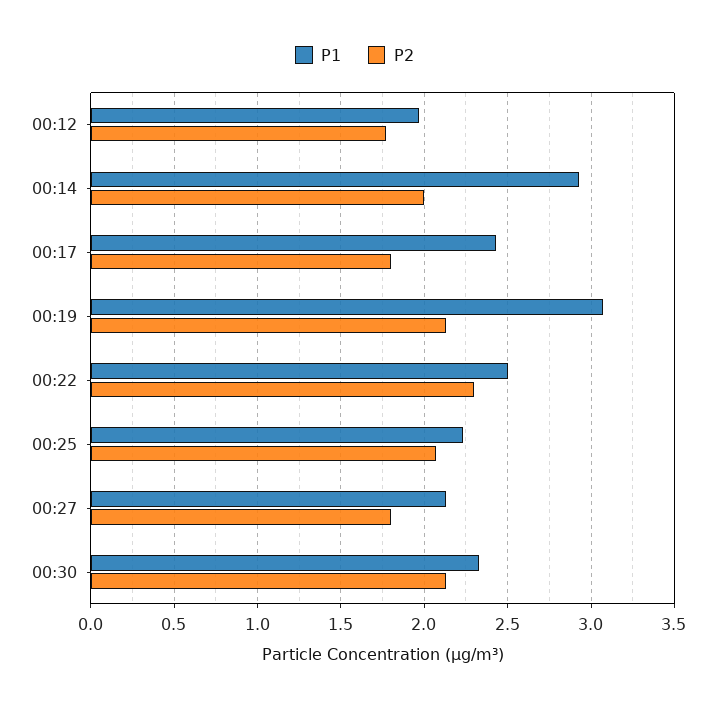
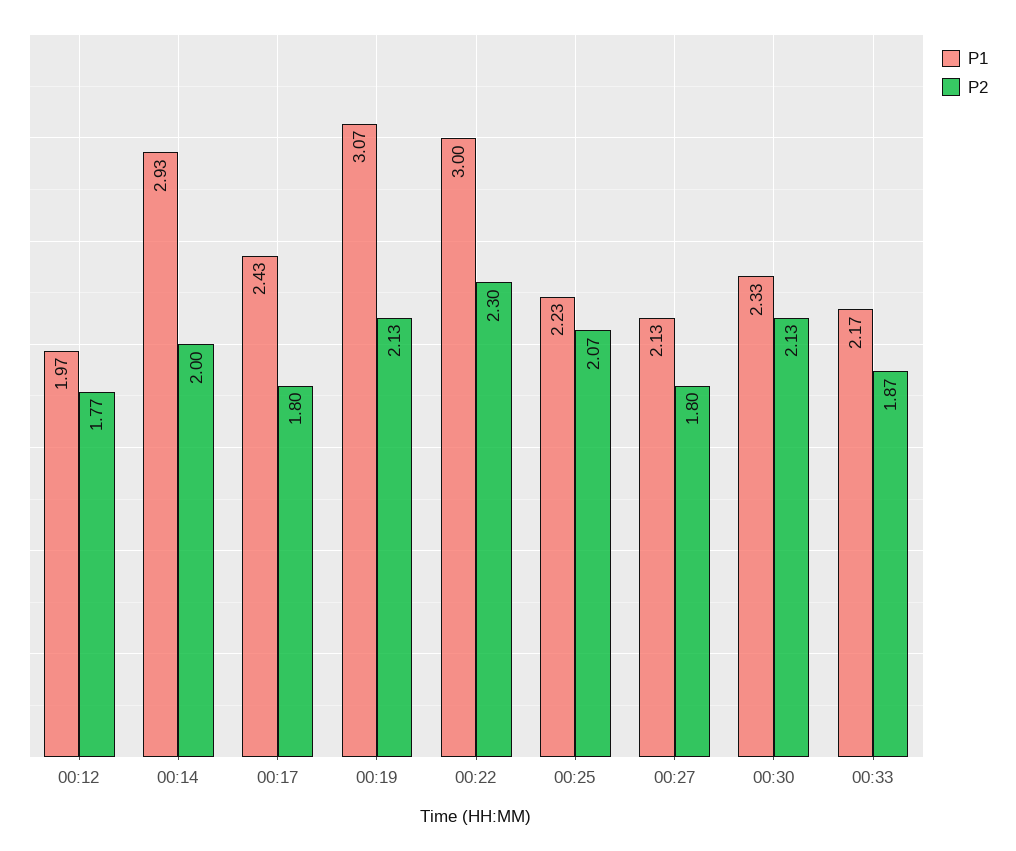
P1, 00:22: 2.5 -> 3
P1, 00:33: none -> 2.17
P2, 00:33: none -> 1.87

